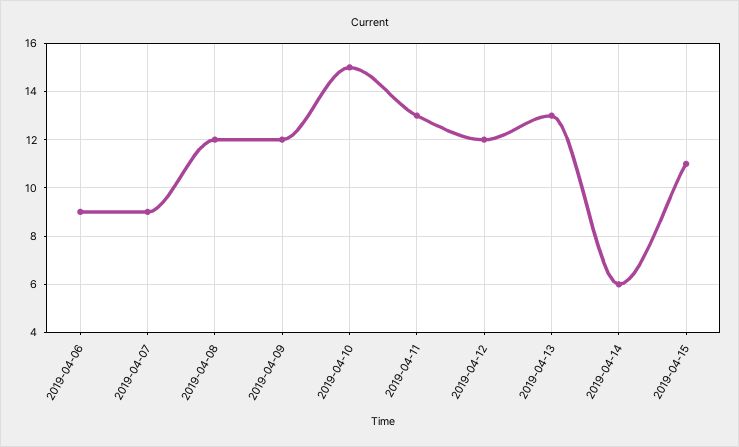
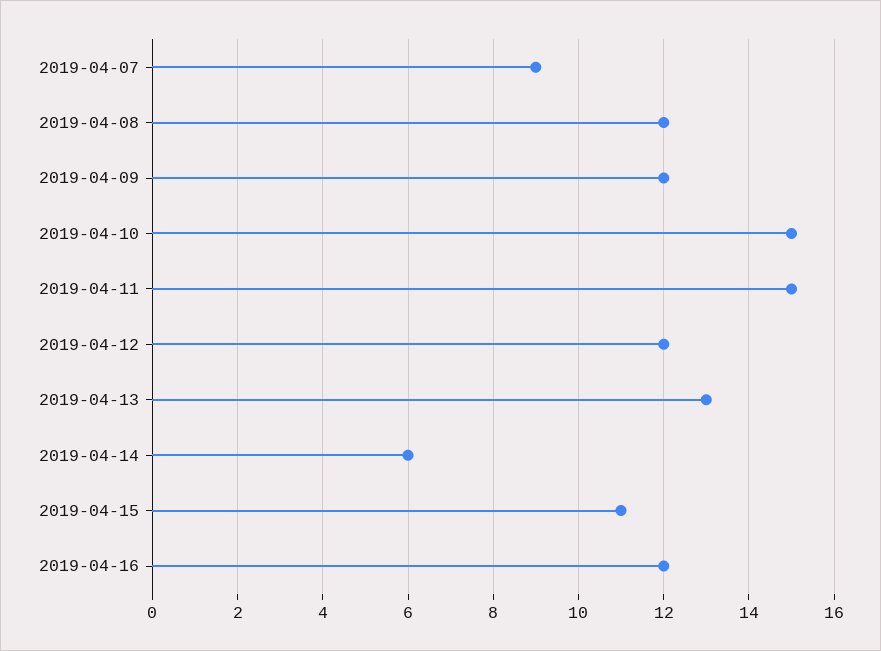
2019-04-06: 9 -> none
2019-04-11: 13 -> 15
2019-04-16: none -> 12

